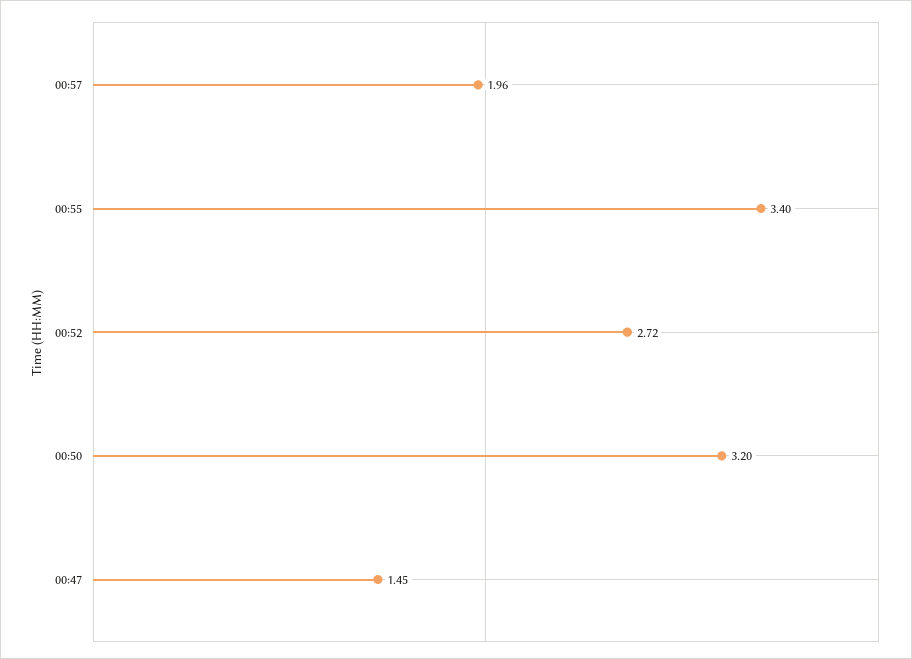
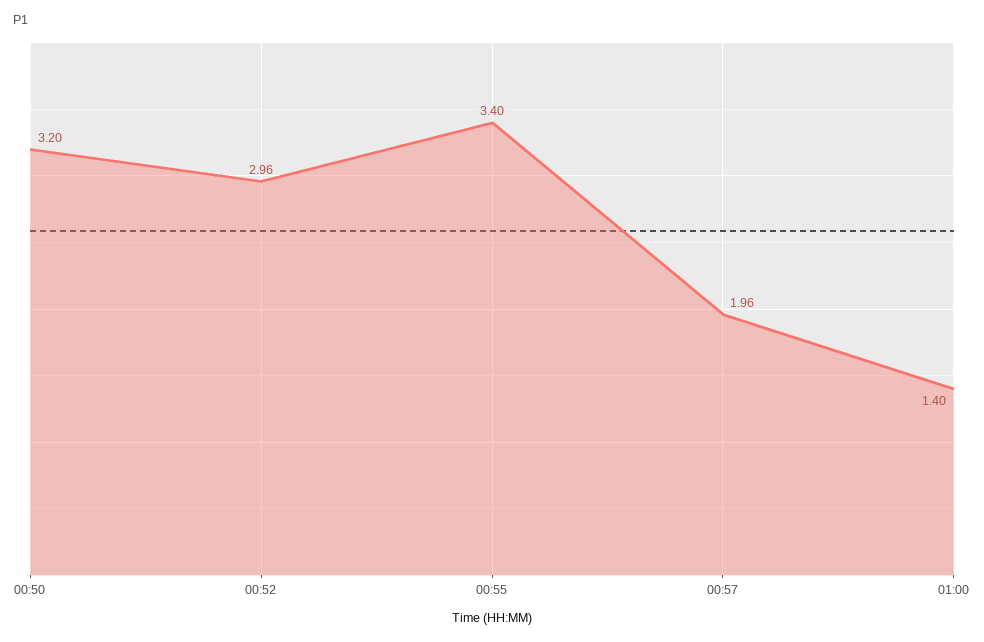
00:52: 2.72 -> 2.96
00:47: 1.45 -> none
01:00: none -> 1.4

